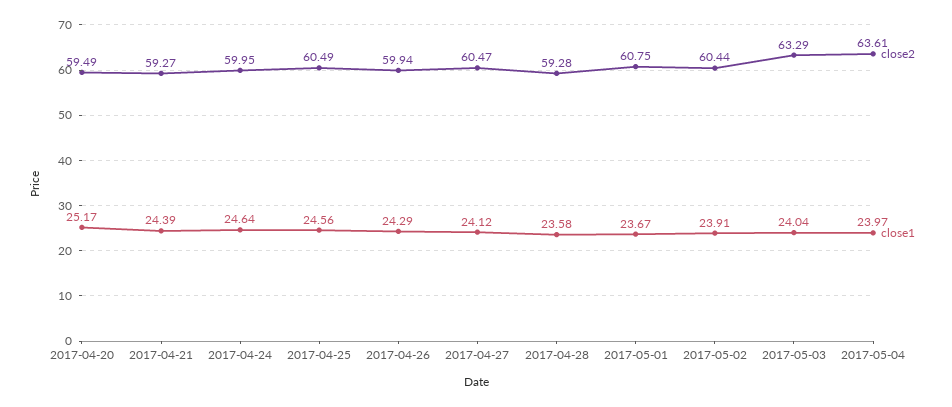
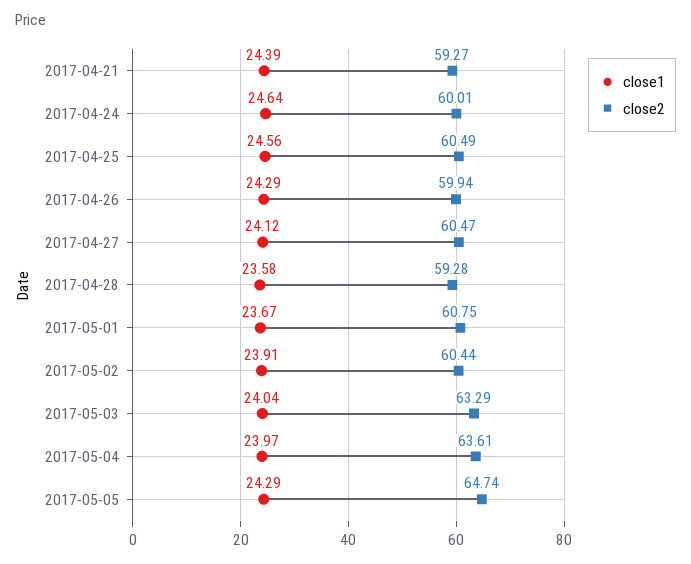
close2, 2017-04-20: 59.49 -> none
close1, 2017-04-20: 25.17 -> none
close2, 2017-04-24: 59.95 -> 60.01
close1, 2017-05-05: none -> 24.29
close2, 2017-05-05: none -> 64.74

